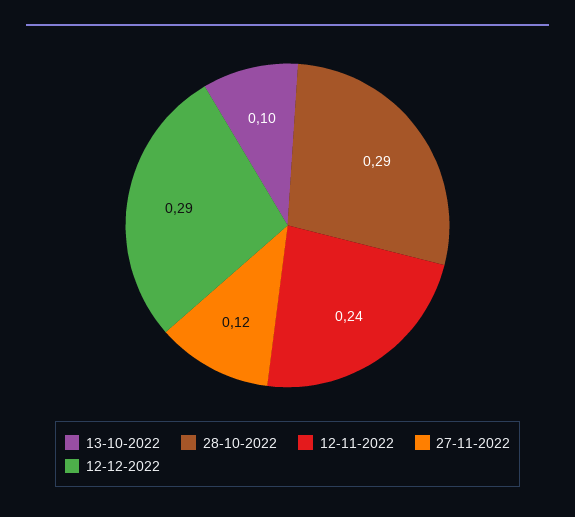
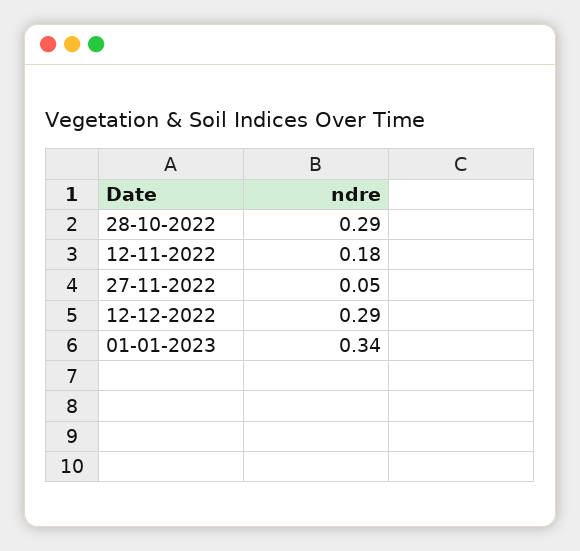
13-10-2022: 0.1 -> none
12-11-2022: 0.24 -> 0.18
27-11-2022: 0.12 -> 0.05
01-01-2023: none -> 0.34

